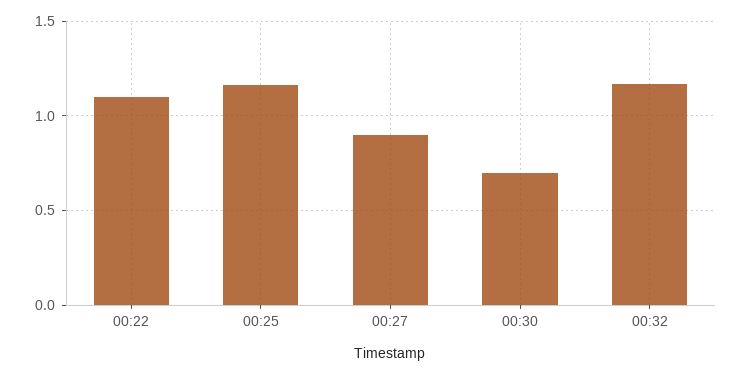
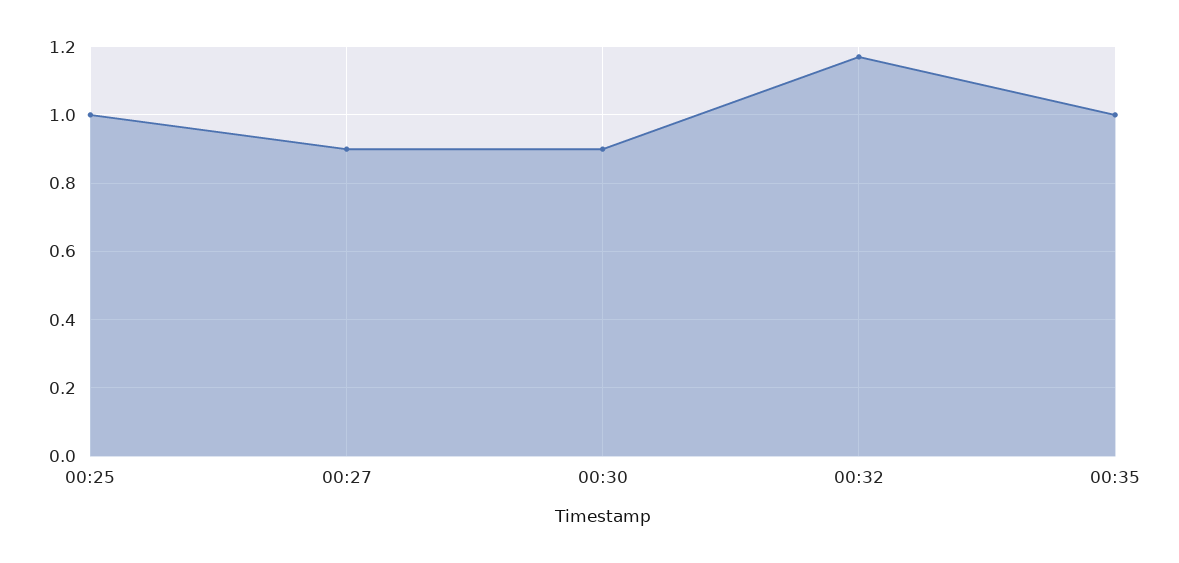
00:22: 1.1 -> none
00:25: 1.15 -> 1
00:30: 0.7 -> 0.9
00:35: none -> 1

